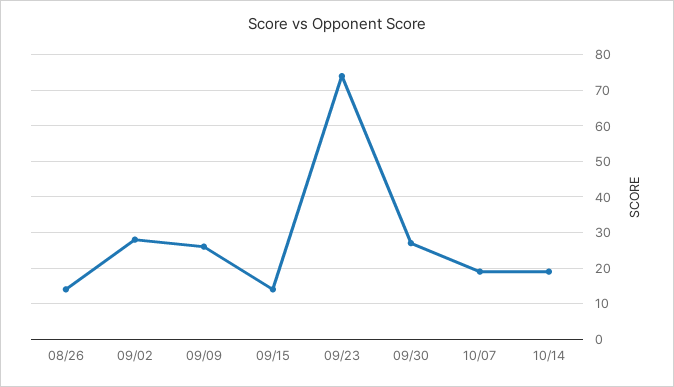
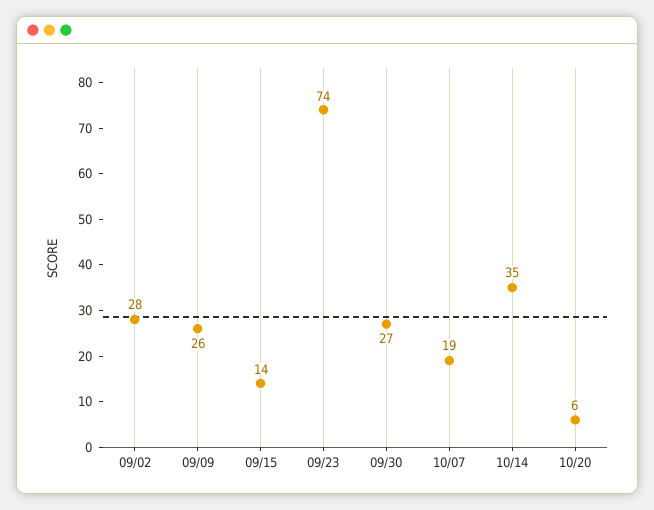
08/26: 15 -> none
10/14: 20 -> 35
10/20: none -> 6

